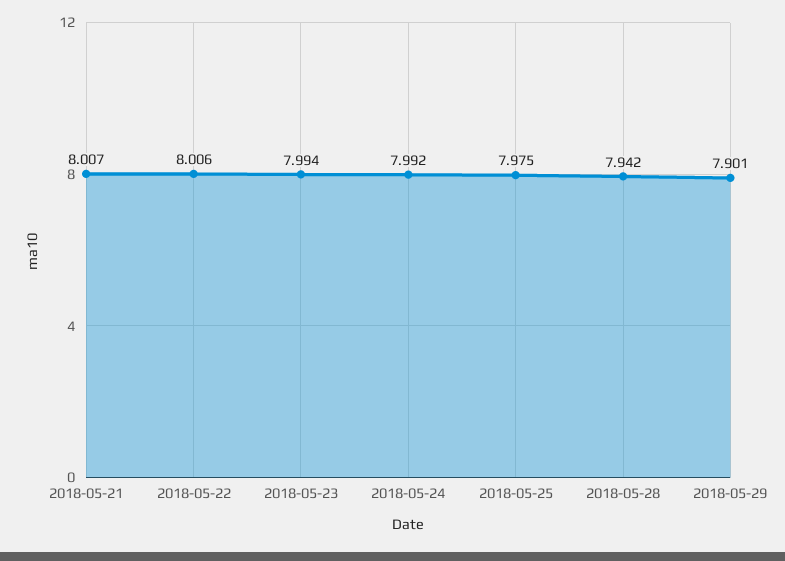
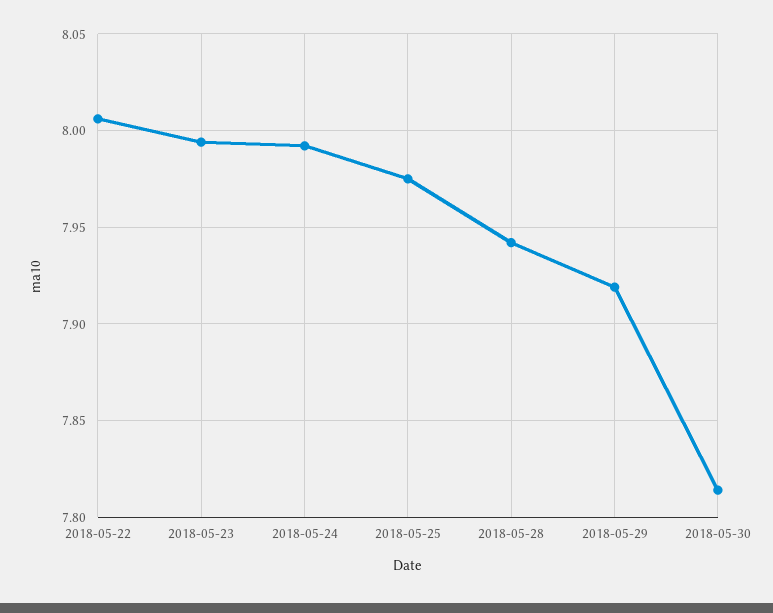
2018-05-21: 8.007 -> none
2018-05-29: 7.901 -> 7.92
2018-05-30: none -> 7.815

